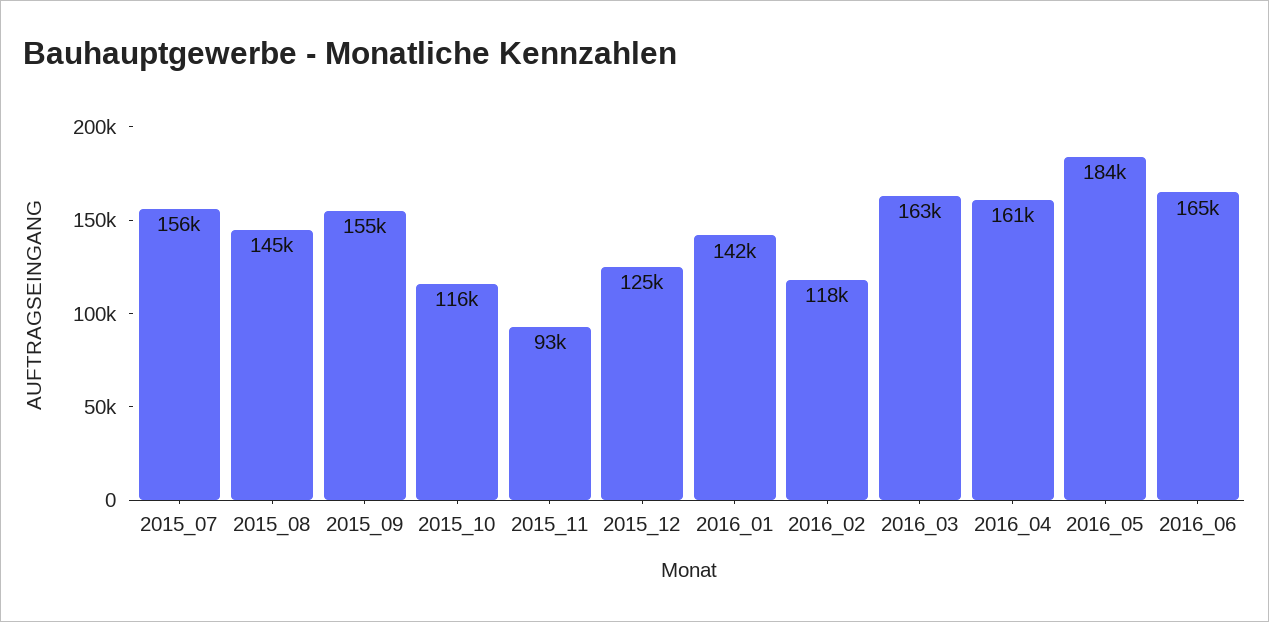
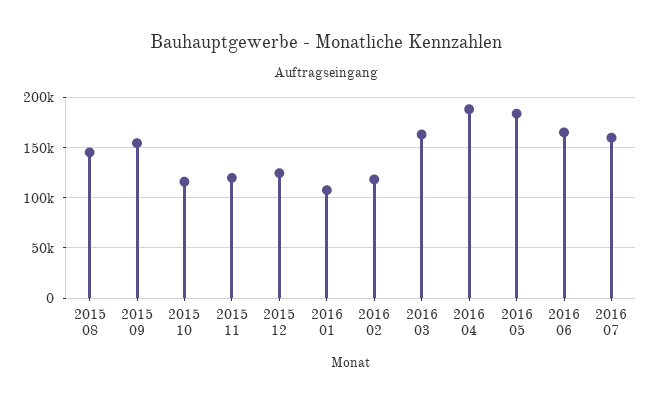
2015_07: 156000 -> none
2015_11: 93000 -> 120000
2016_01: 142000 -> 110000
2016_04: 161000 -> 190000
2016 07: none -> 160000

